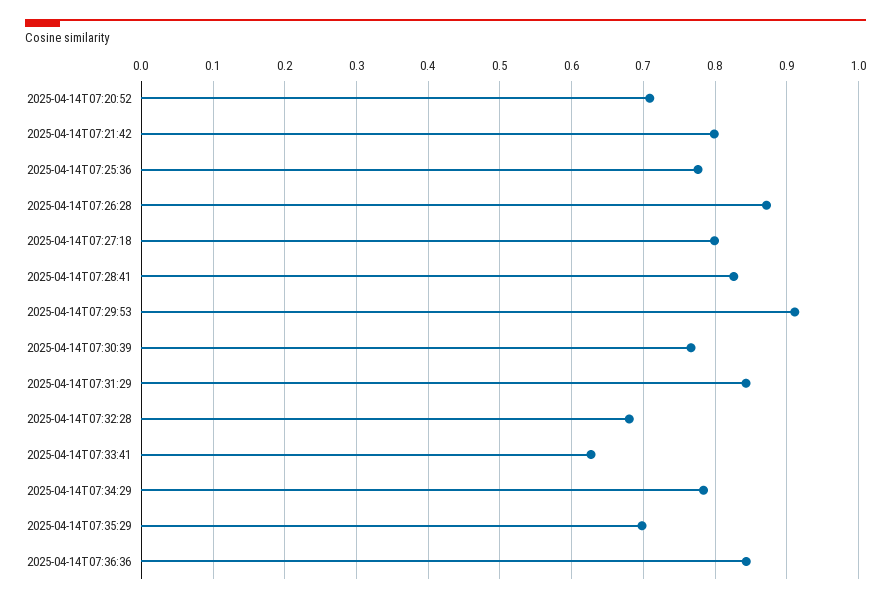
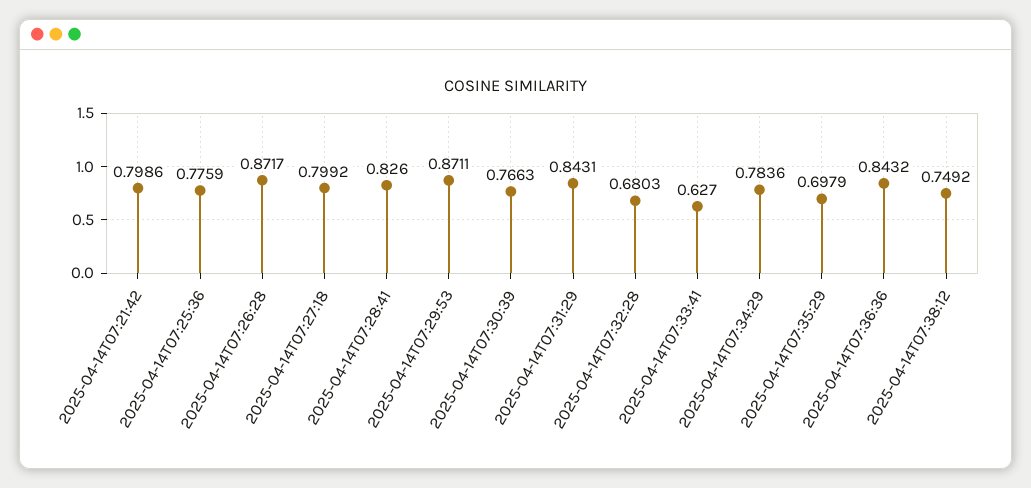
2025-04-14T07:20:52: 0.71 -> none
2025-04-14T07:29:53: 0.91 -> 0.8711
2025-04-14T07:38:12: none -> 0.7492

